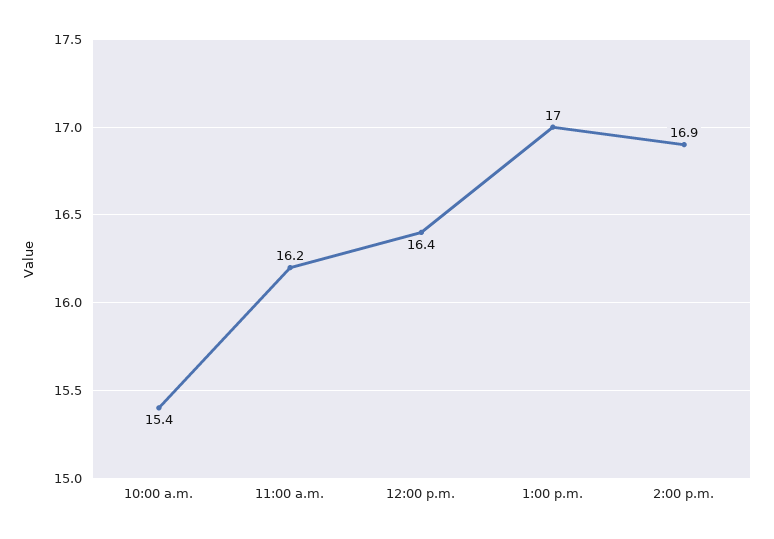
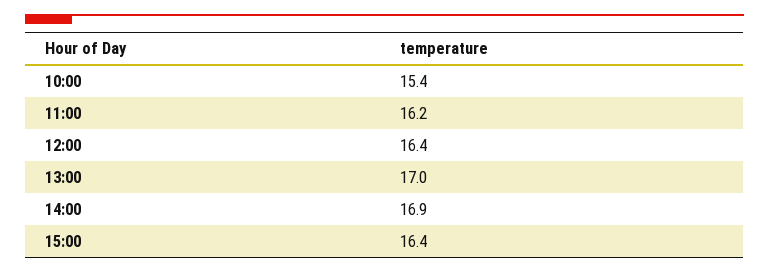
15:00: none -> 16.4

